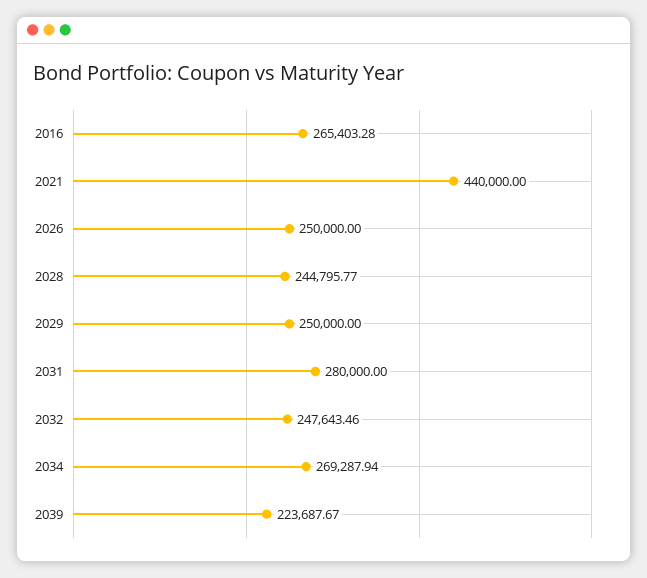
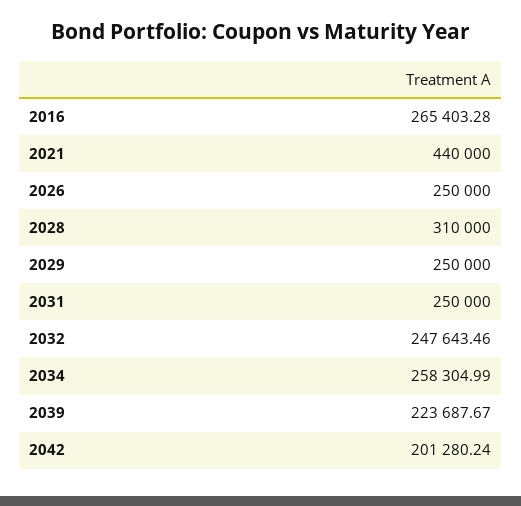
2028: 244795.77 -> 310000
2031: 280000 -> 250000
2034: 269287.94 -> 258304.99
2042: none -> 201280.24

